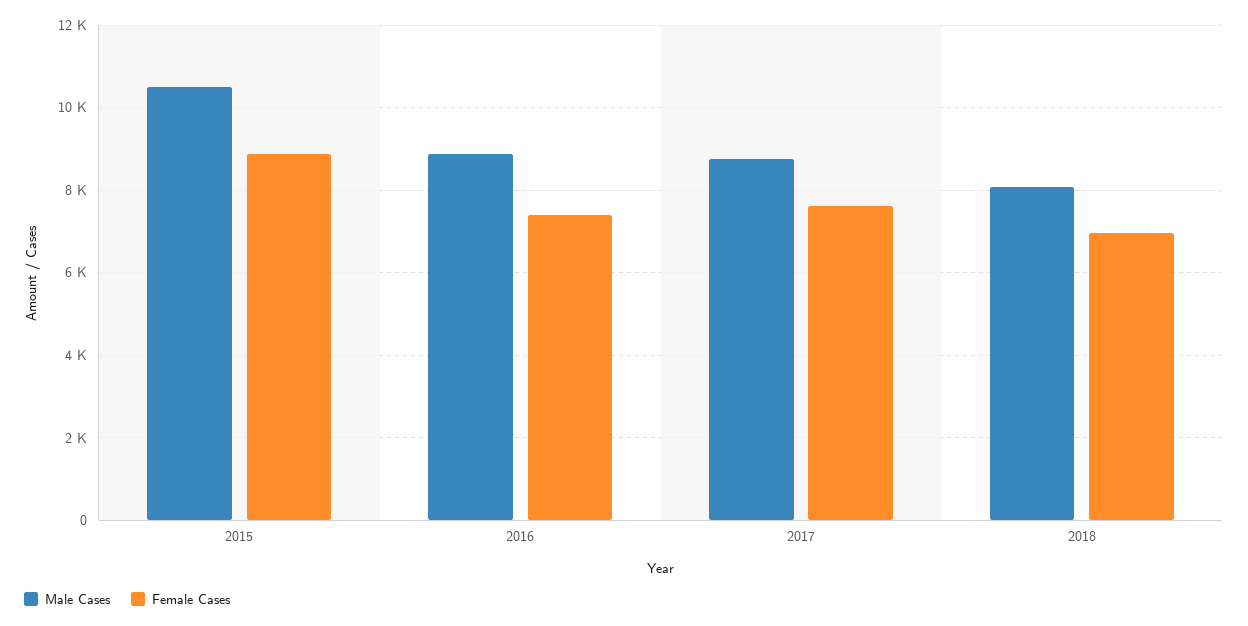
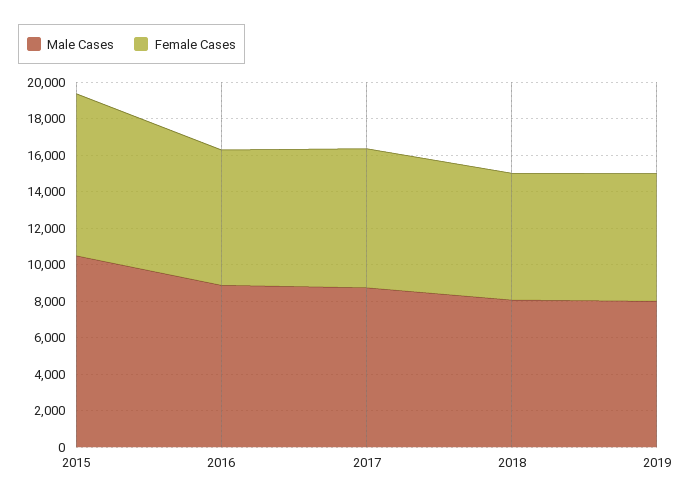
Male Cases, 2019: none -> 8000
Female Cases, 2019: none -> 7000

